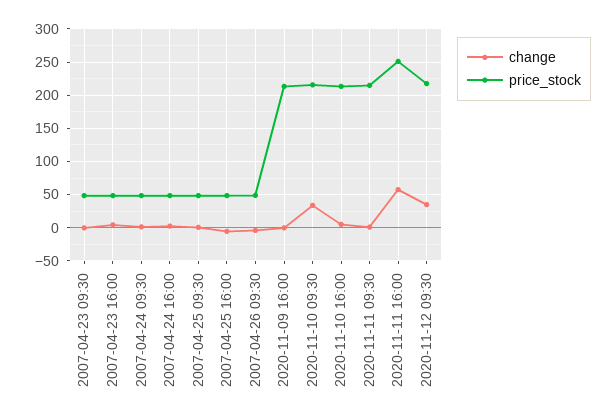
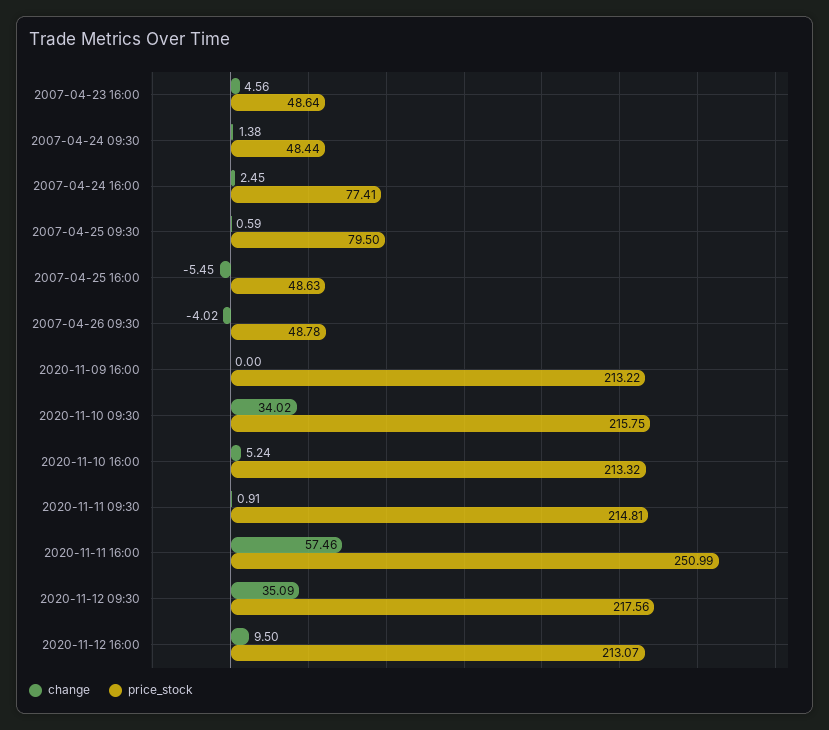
change, 2007-04-23 09:30: 0 -> none
price_stock, 2007-04-23 09:30: 50 -> none
price_stock, 2007-04-24 16:00: 50 -> 77.41
price_stock, 2007-04-25 09:30: 50 -> 79.5
change, 2020-11-12 16:00: none -> 9.5
price_stock, 2020-11-12 16:00: none -> 213.07

